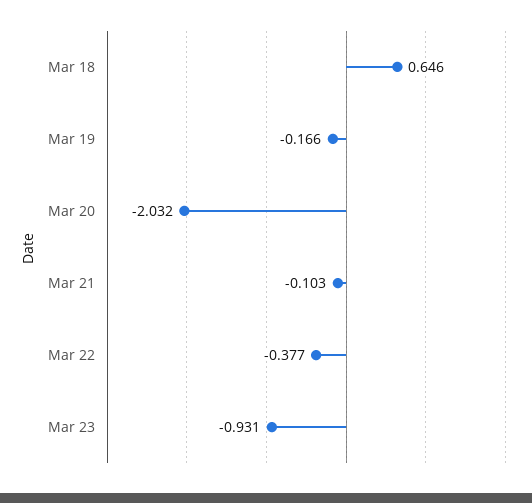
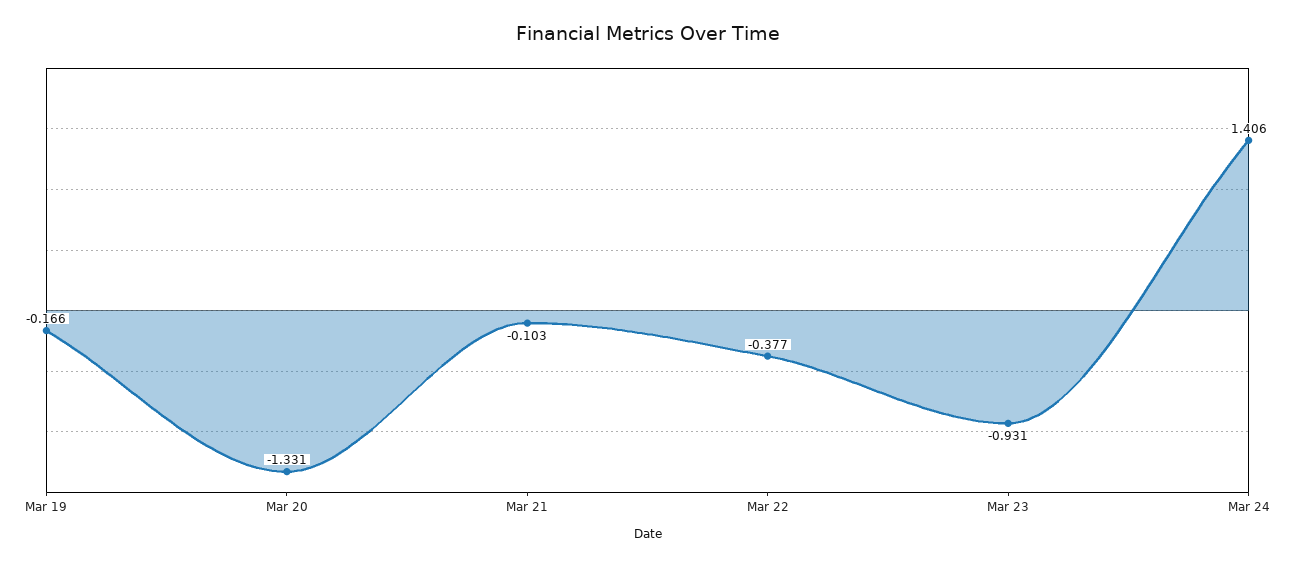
Mar 18: 0.646 -> none
Mar 20: -2.032 -> -1.331
Mar 24: none -> 1.406

